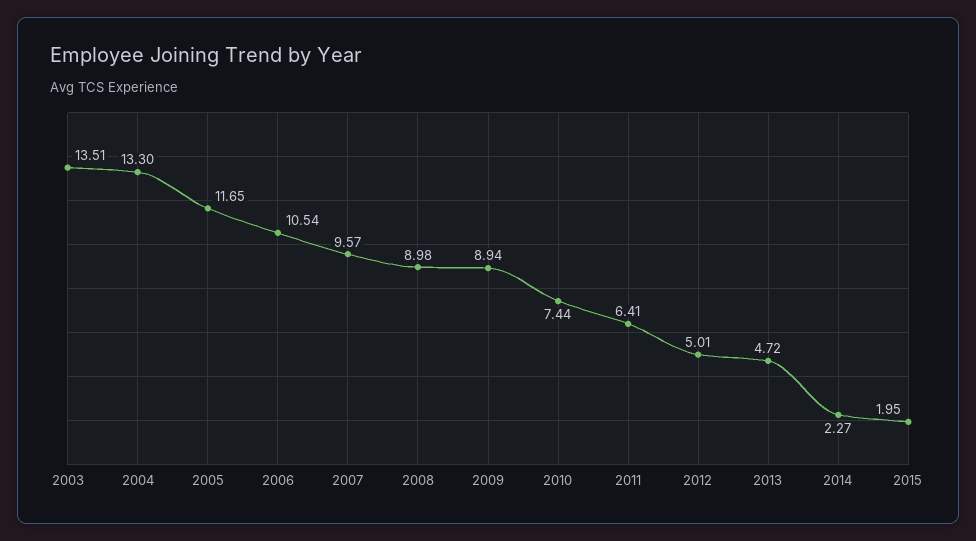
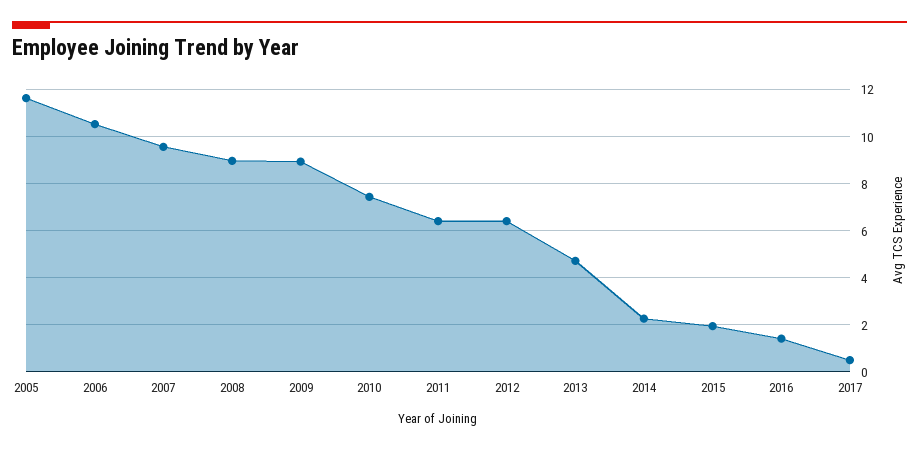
2003: 13.51 -> none
2004: 13.3 -> none
2012: 5.01 -> 6.5
2016: none -> 1.5
2017: none -> 0.5

